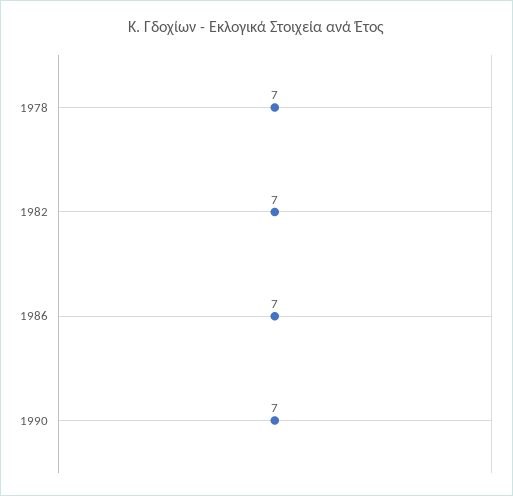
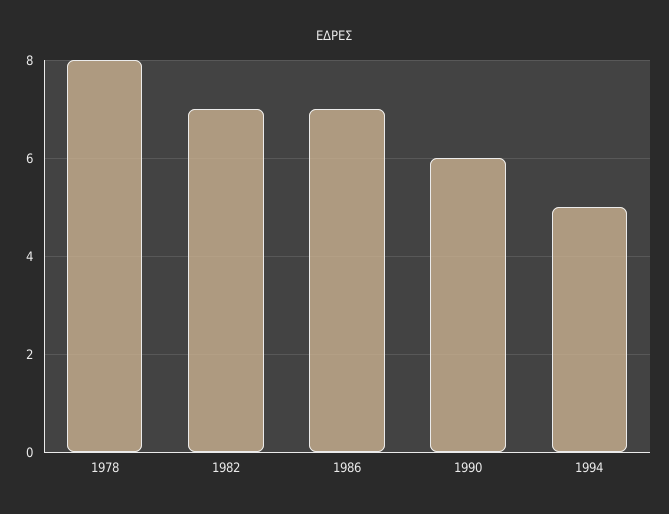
1978: 7 -> 8
1990: 7 -> 6
1994: none -> 5

